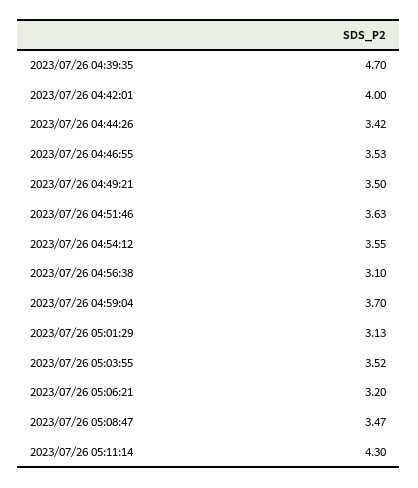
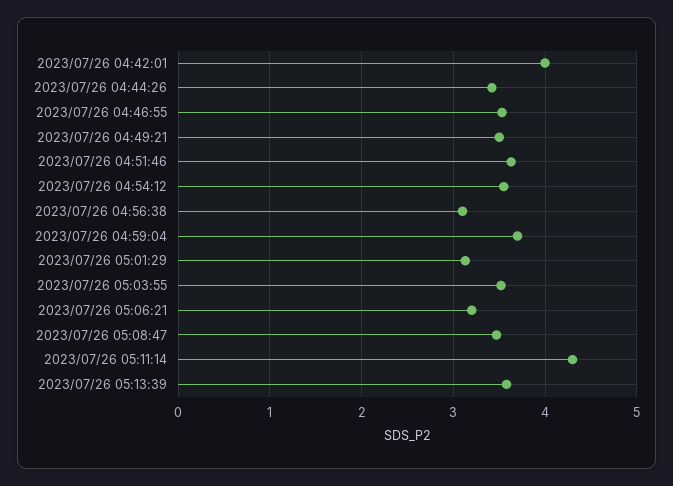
2023/07/26 04:39:35: 4.7 -> none
2023/07/26 05:13:39: none -> 3.6

